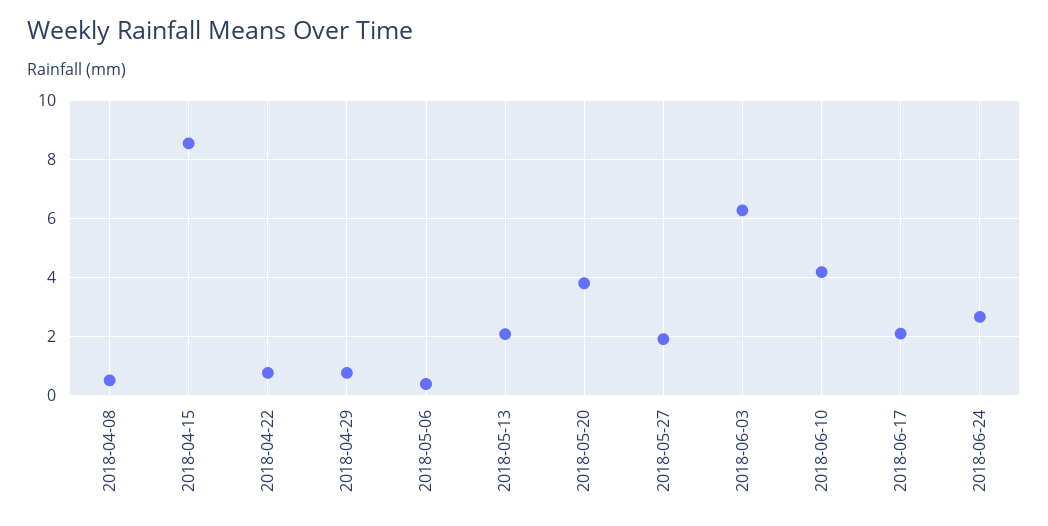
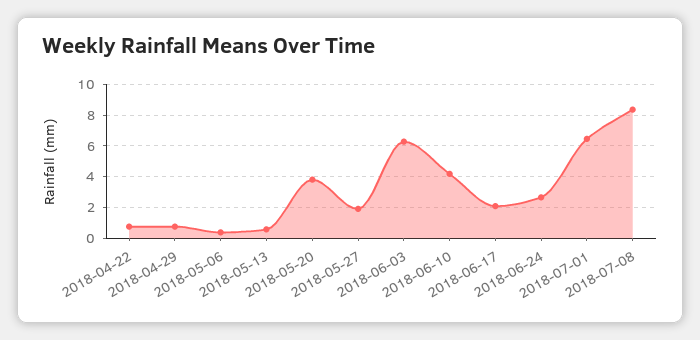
2018-04-08: 0.5 -> none
2018-04-15: 8.5 -> none
2018-05-13: 2 -> 0.5
2018-07-01: none -> 6.5
2018-07-08: none -> 8.5

